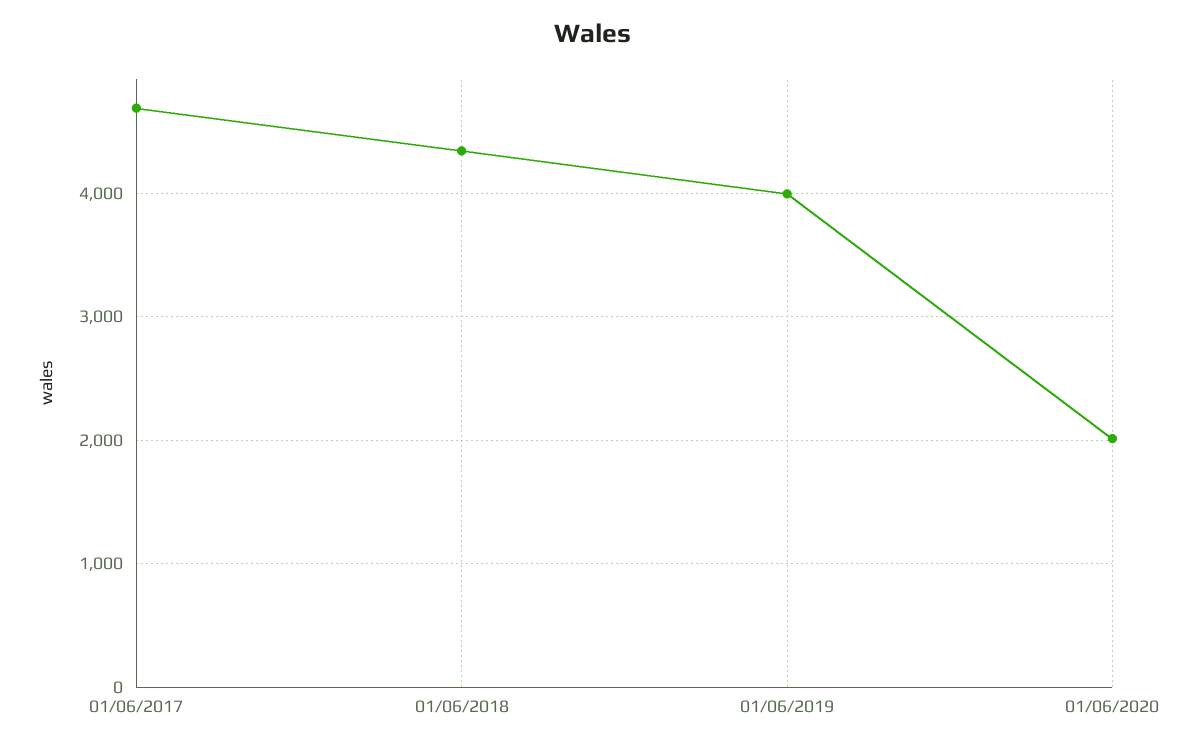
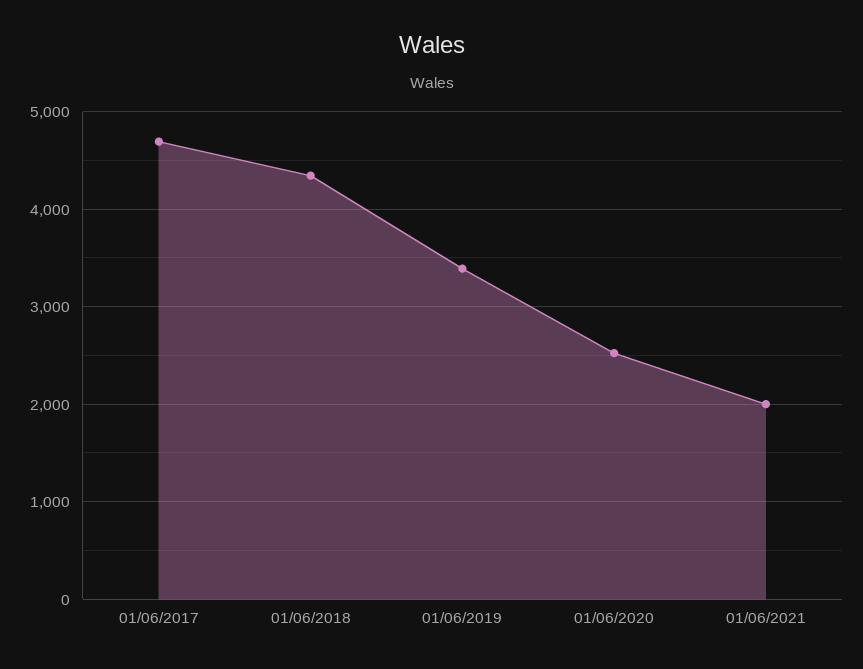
01/06/2019: 4000 -> 3400
01/06/2020: 2000 -> 2500
01/06/2021: none -> 2000

